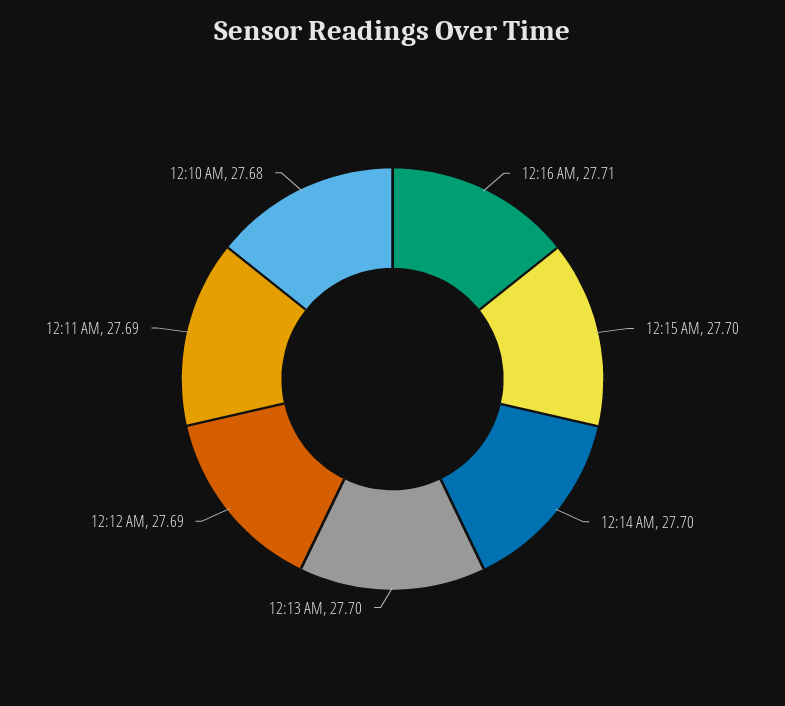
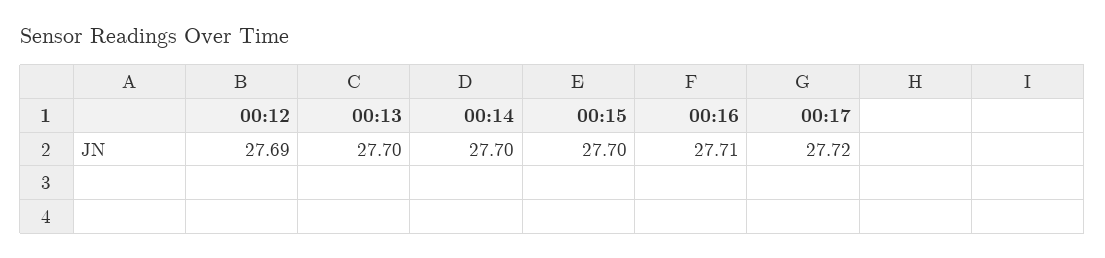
12:11 AM: 27.69 -> none
12:10 AM: 27.68 -> none
00:17: none -> 27.72

